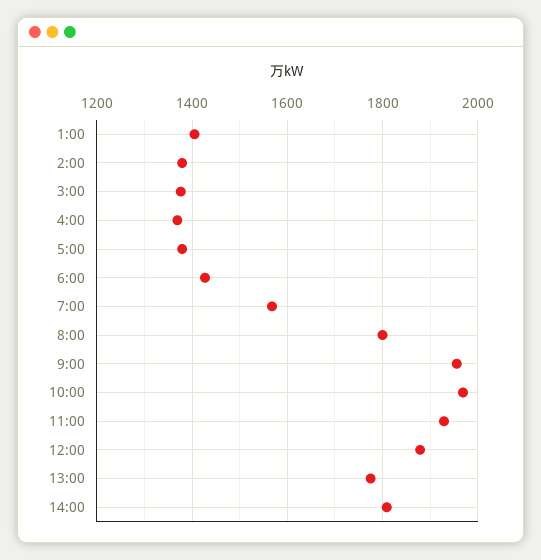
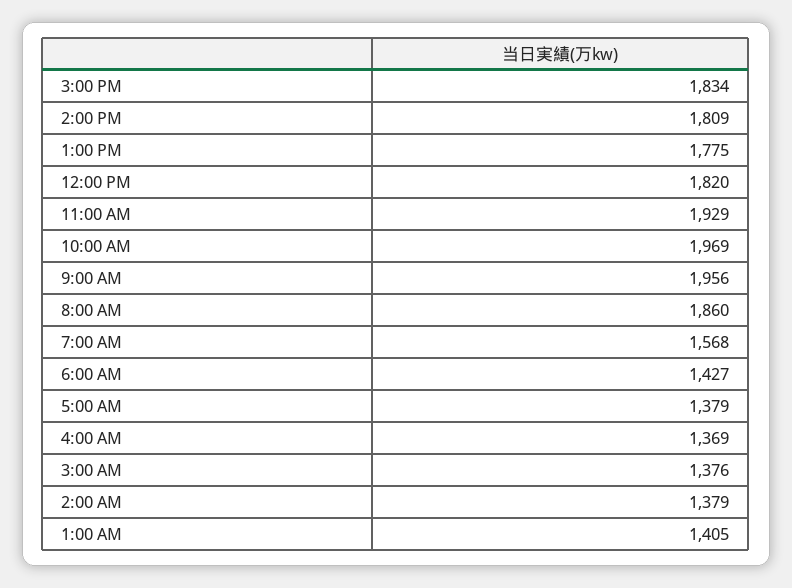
8:00: 1800 -> 1860
12:00: 1880 -> 1820
3:00 PM: none -> 1834

